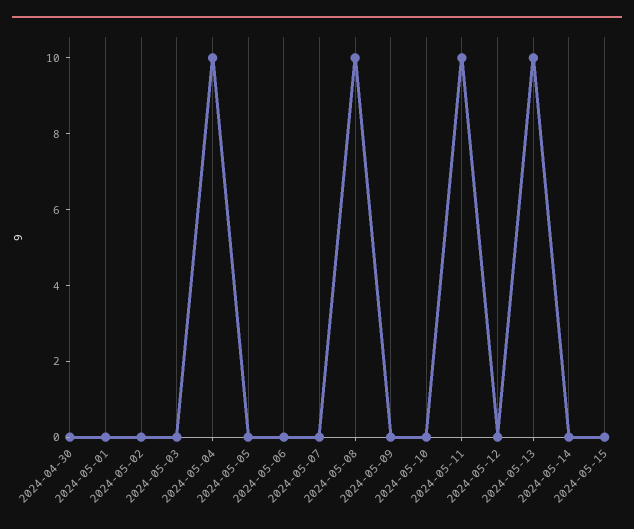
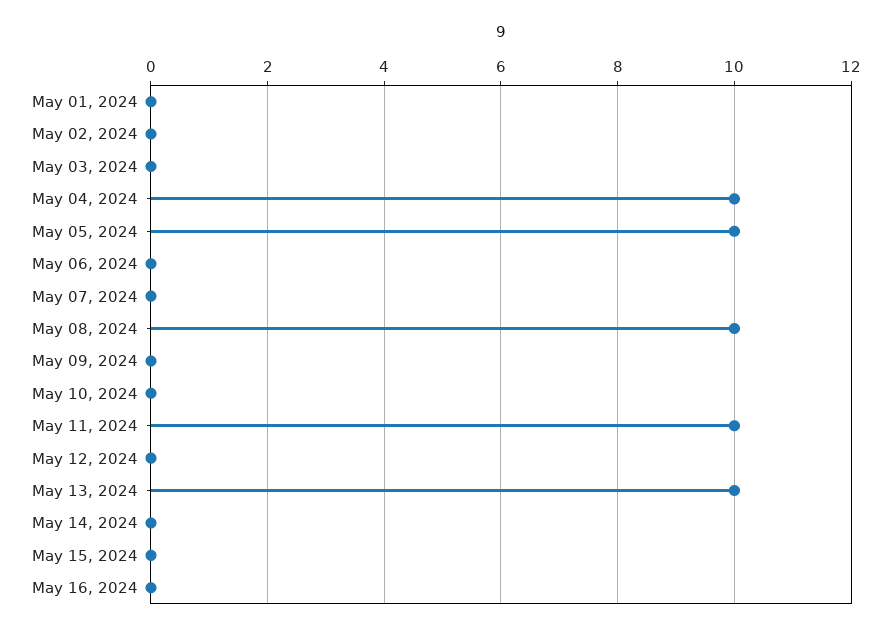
2024-04-30: 0 -> none
2024-05-05: 0 -> 10
May 16, 2024: none -> 0

